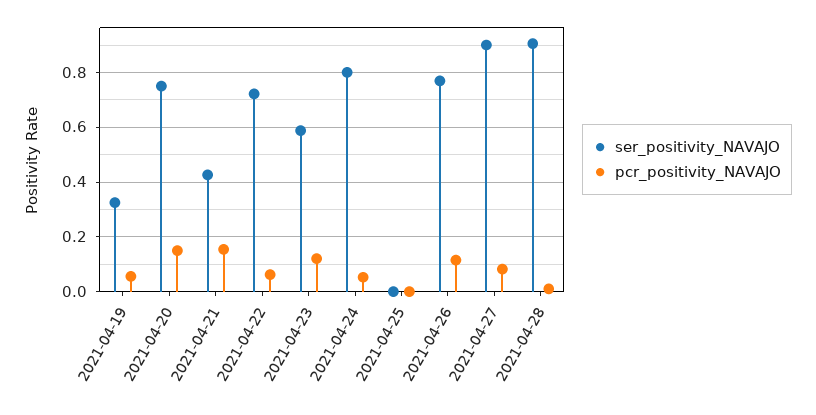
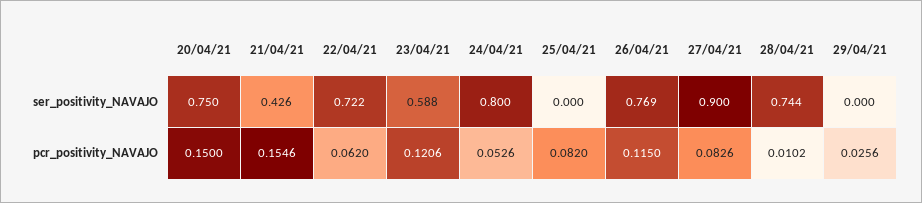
ser_positivity_NAVAJO, 2021-04-19: 0.325 -> none
pcr_positivity_NAVAJO, 2021-04-19: 0.05 -> none
pcr_positivity_NAVAJO, 2021-04-25: 0 -> 0.082
ser_positivity_NAVAJO, 2021-04-28: 0.9 -> 0.744
ser_positivity_NAVAJO, 29/04/21: none -> 0
pcr_positivity_NAVAJO, 29/04/21: none -> 0.0256

